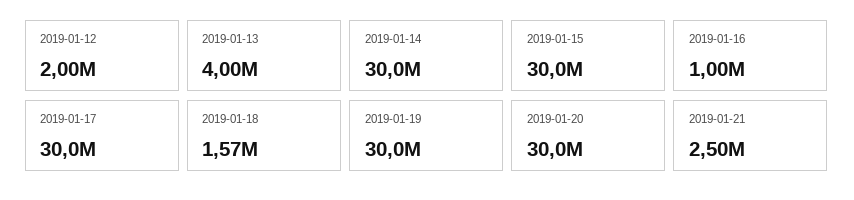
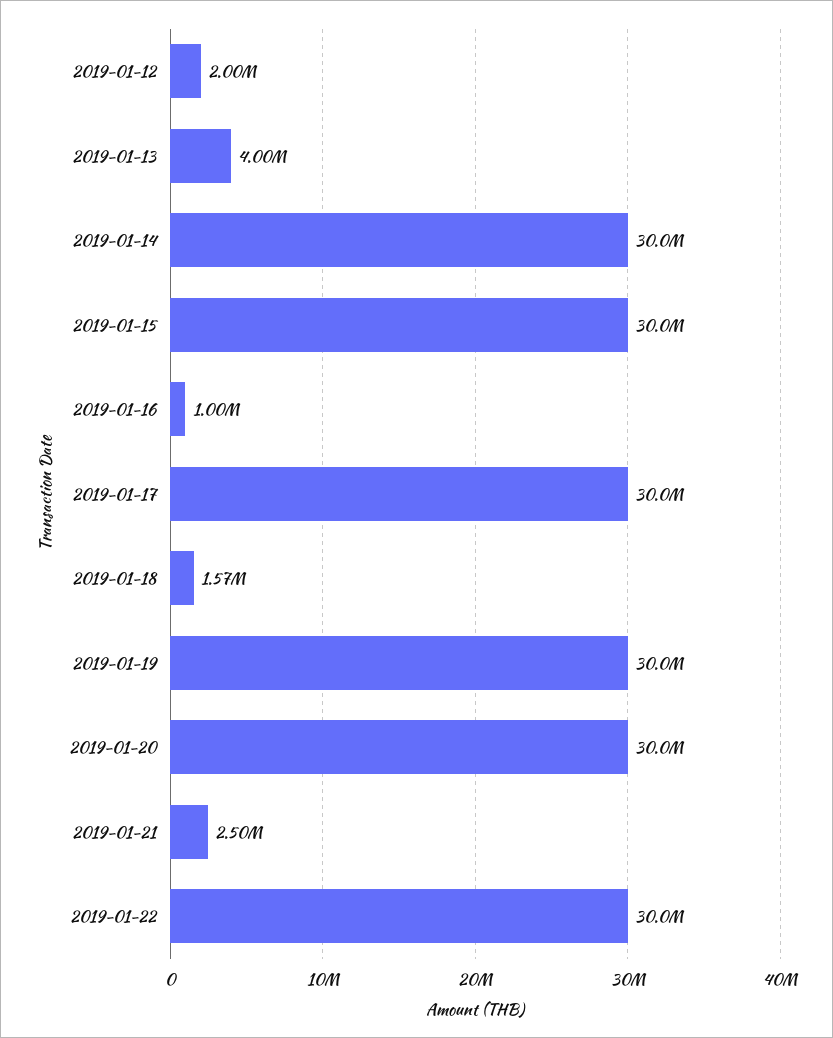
2019-01-22: none -> 30000000

